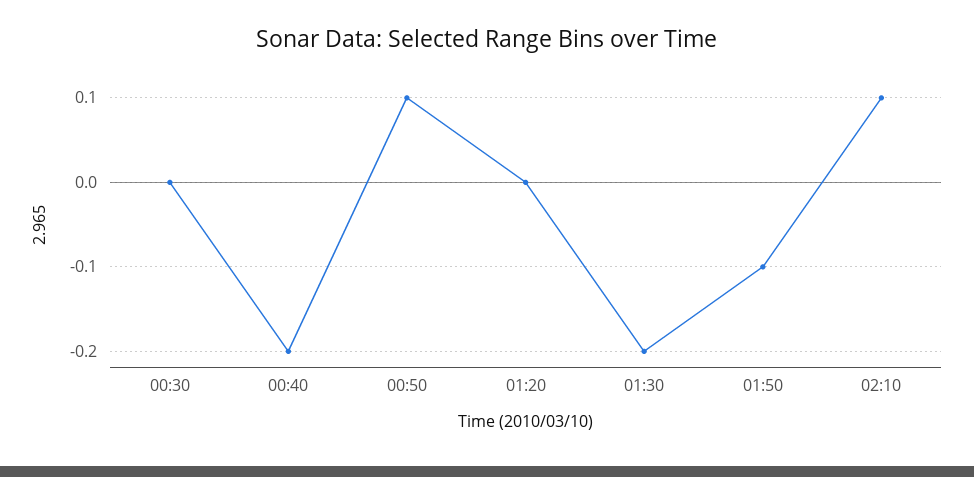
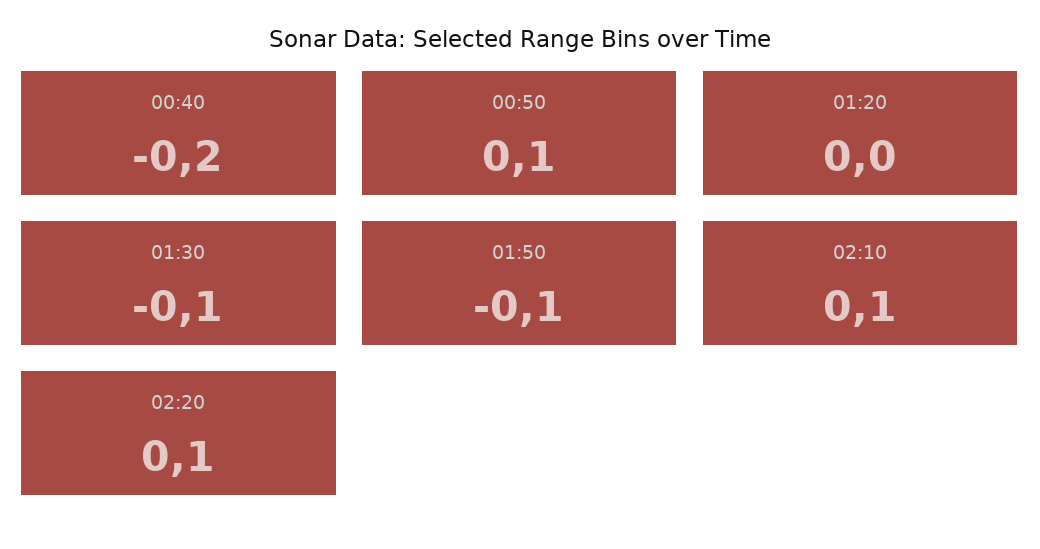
00:30: 0 -> none
01:30: -0.2 -> -0.1
02:20: none -> 0.1

